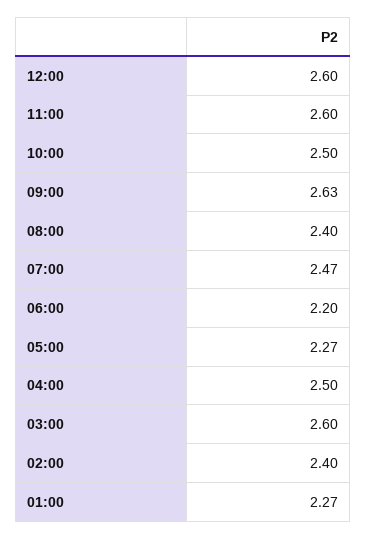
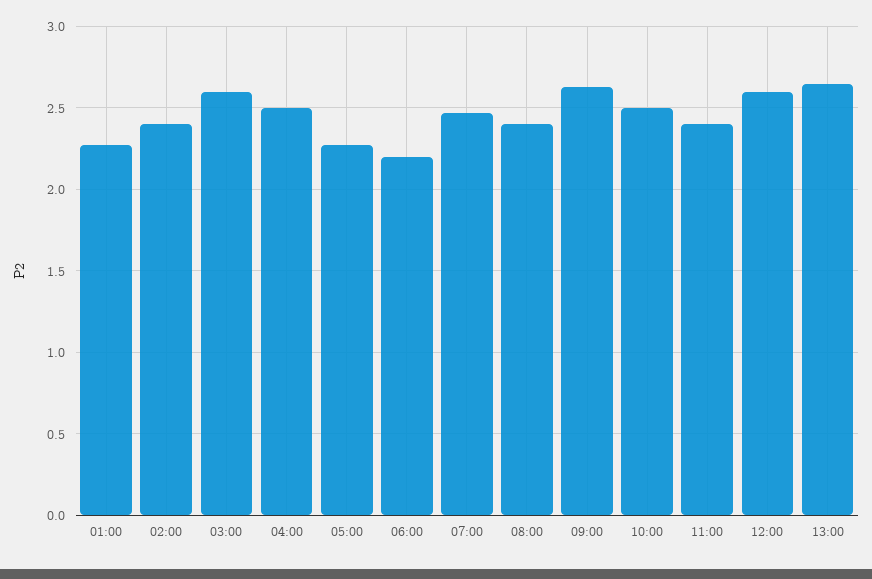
11:00: 2.6 -> 2.4
13:00: none -> 2.65

